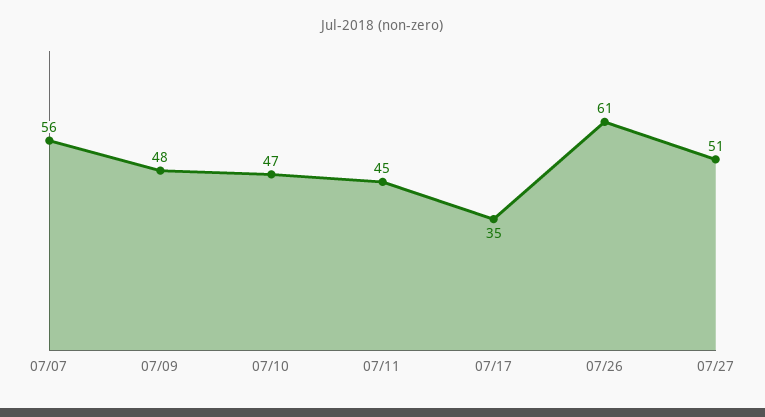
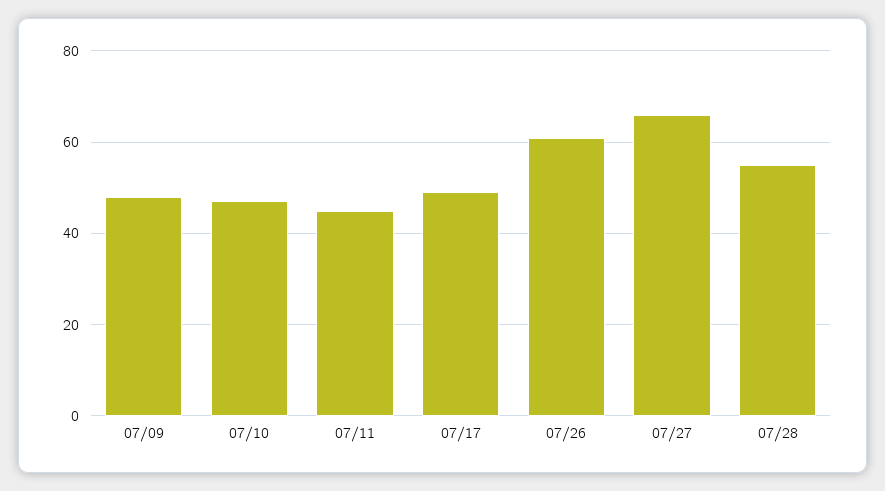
07/07: 56 -> none
07/17: 35 -> 50
07/27: 51 -> 65
07/28: none -> 55

